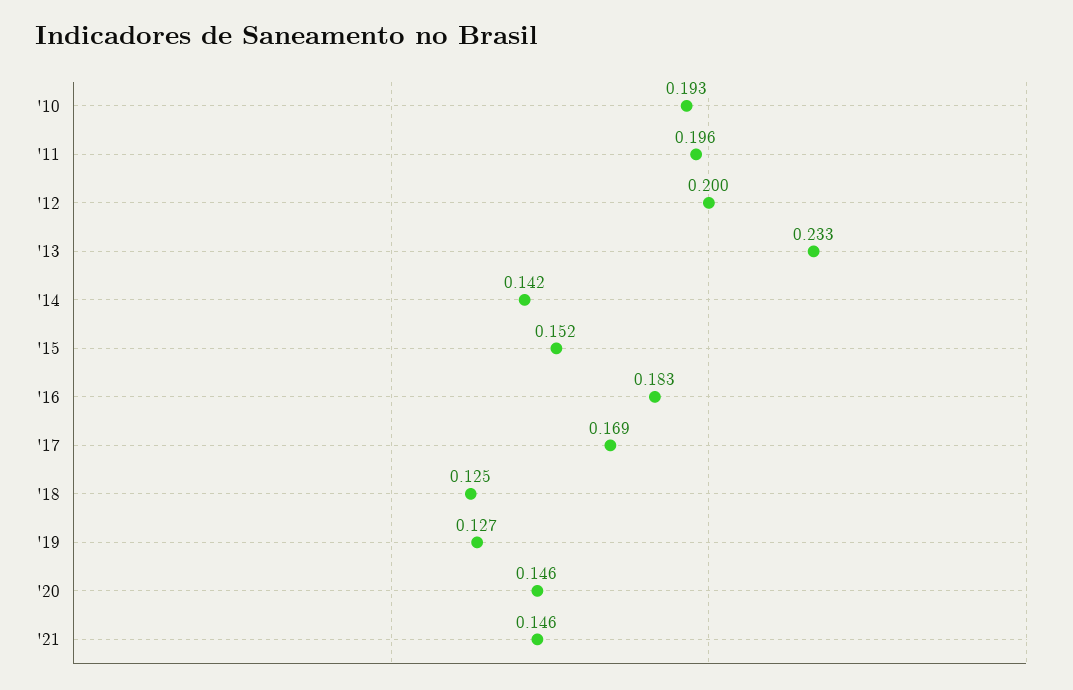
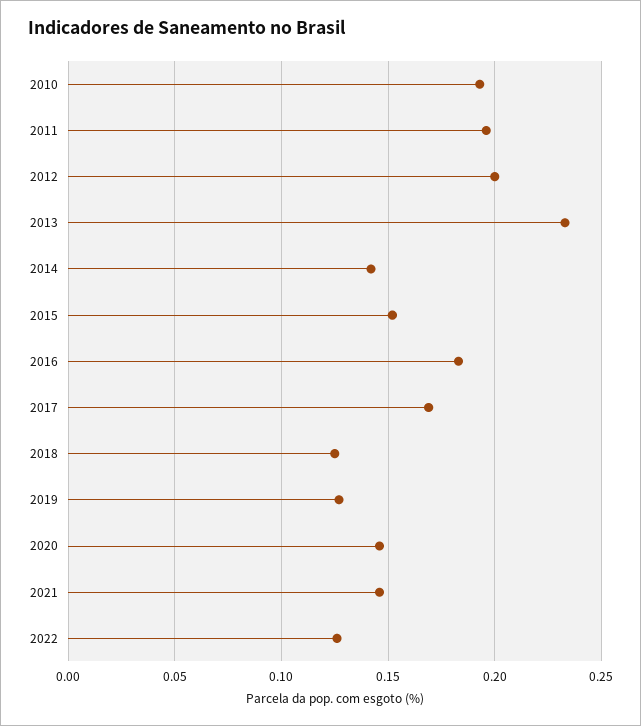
2022: none -> 0.125

